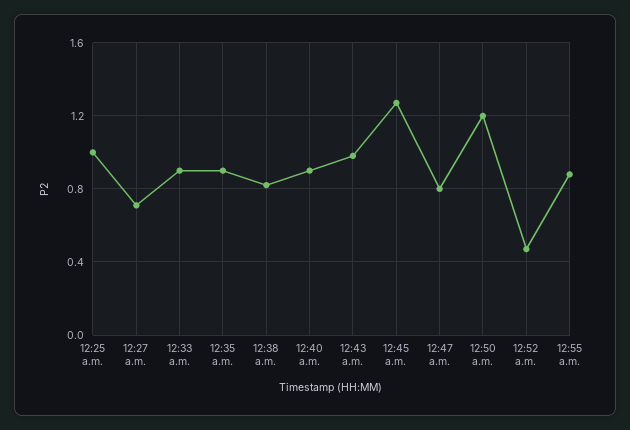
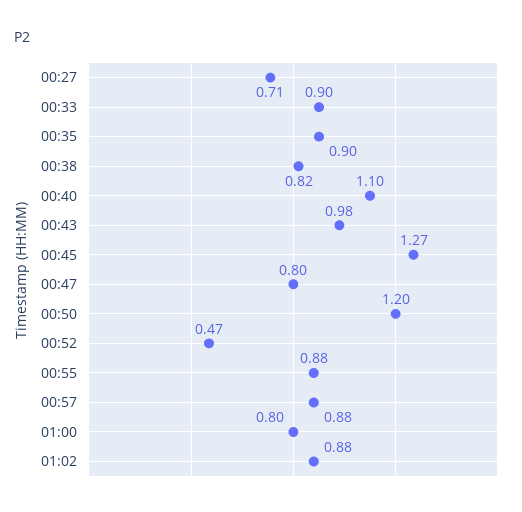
12:25 a.m.: 1 -> none
12:40 a.m.: 0.9 -> 1.1
00:57: none -> 0.88
01:00: none -> 0.8
01:02: none -> 0.88

